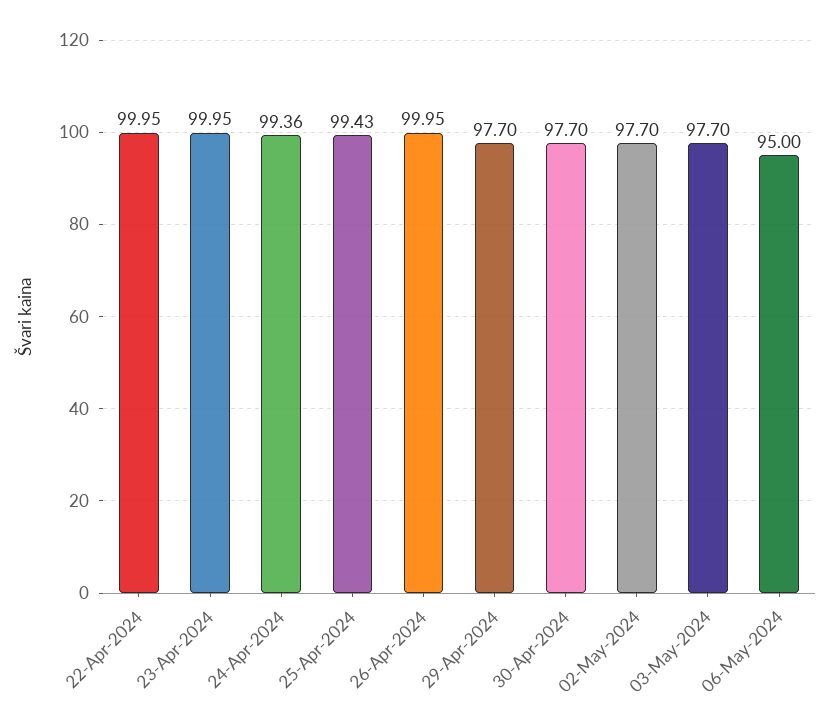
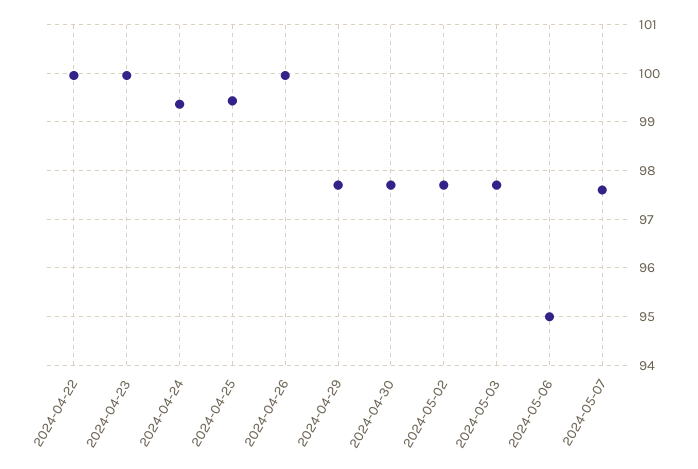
2024-05-07: none -> 97.6

